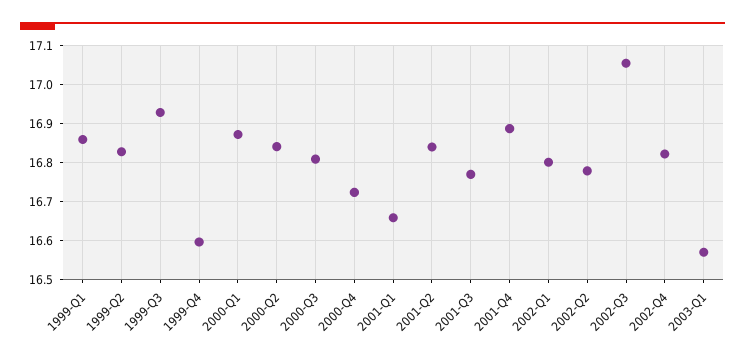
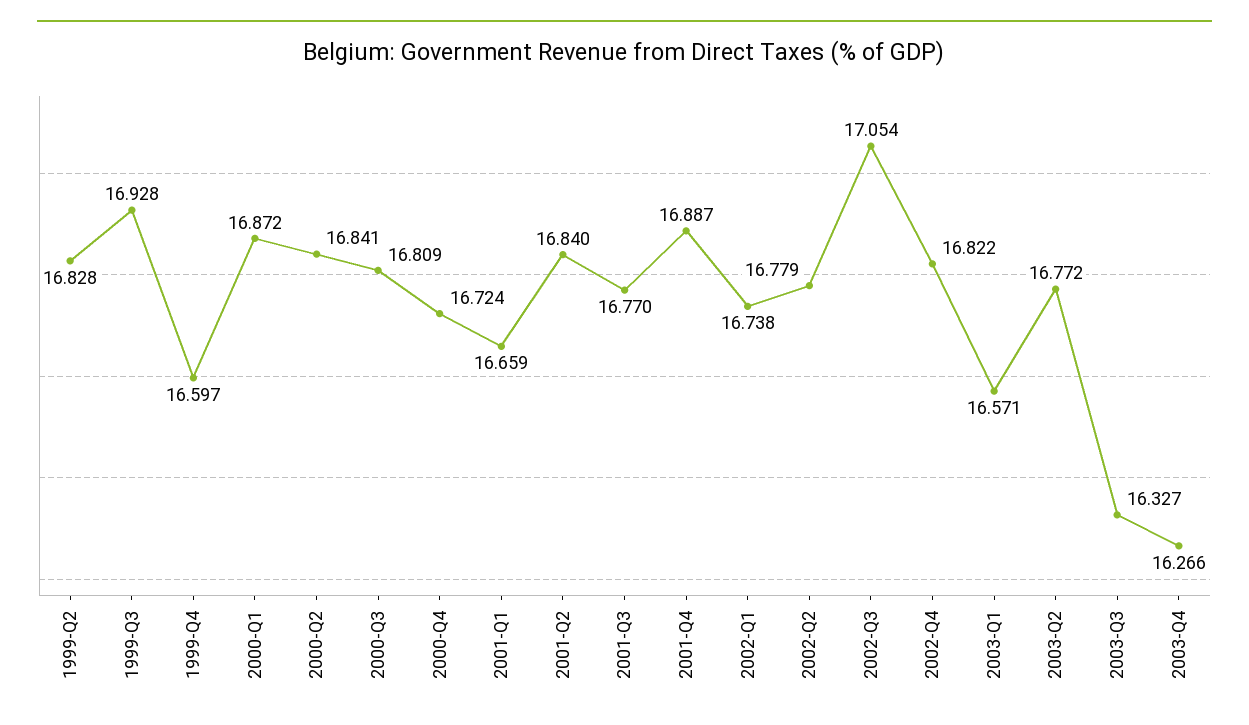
1999-Q1: 16.86 -> none
2002-Q1: 16.8 -> 16.738
2003-Q2: none -> 16.772
2003-Q3: none -> 16.327
2003-Q4: none -> 16.266

